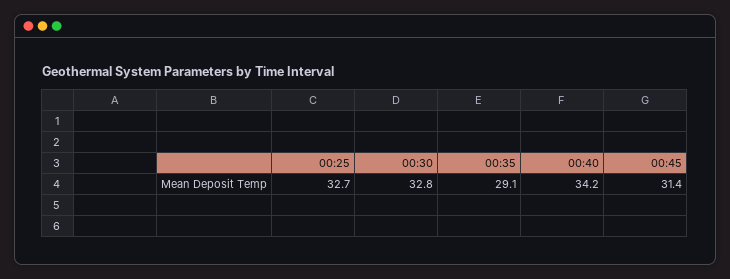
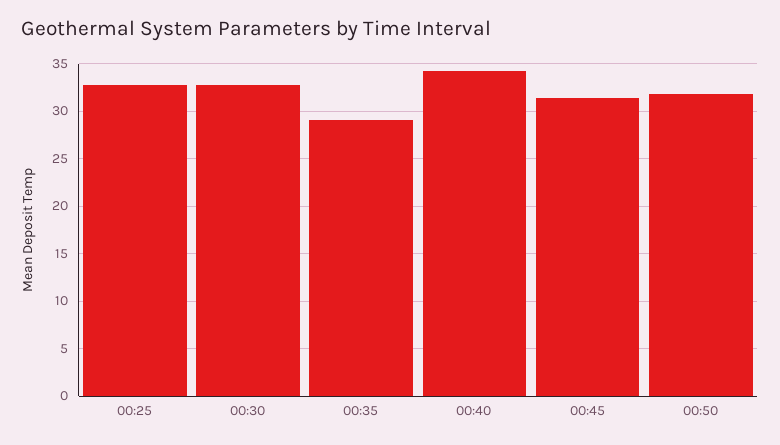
00:50: none -> 32

